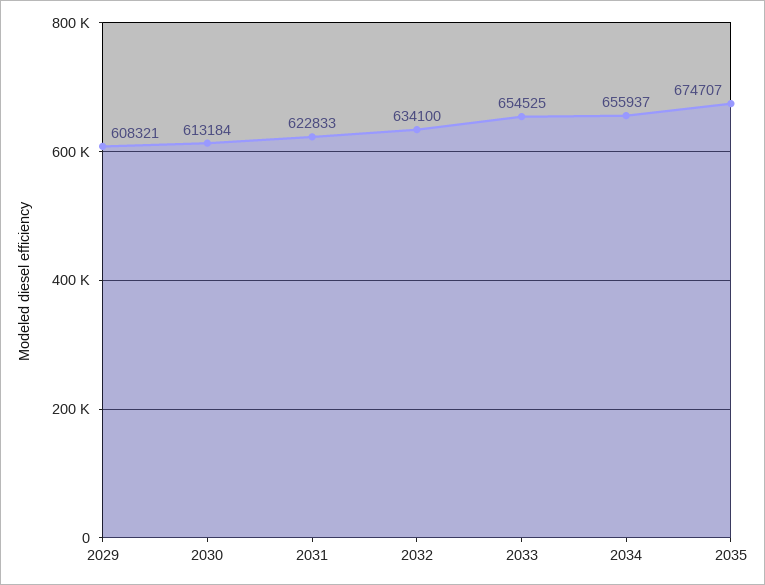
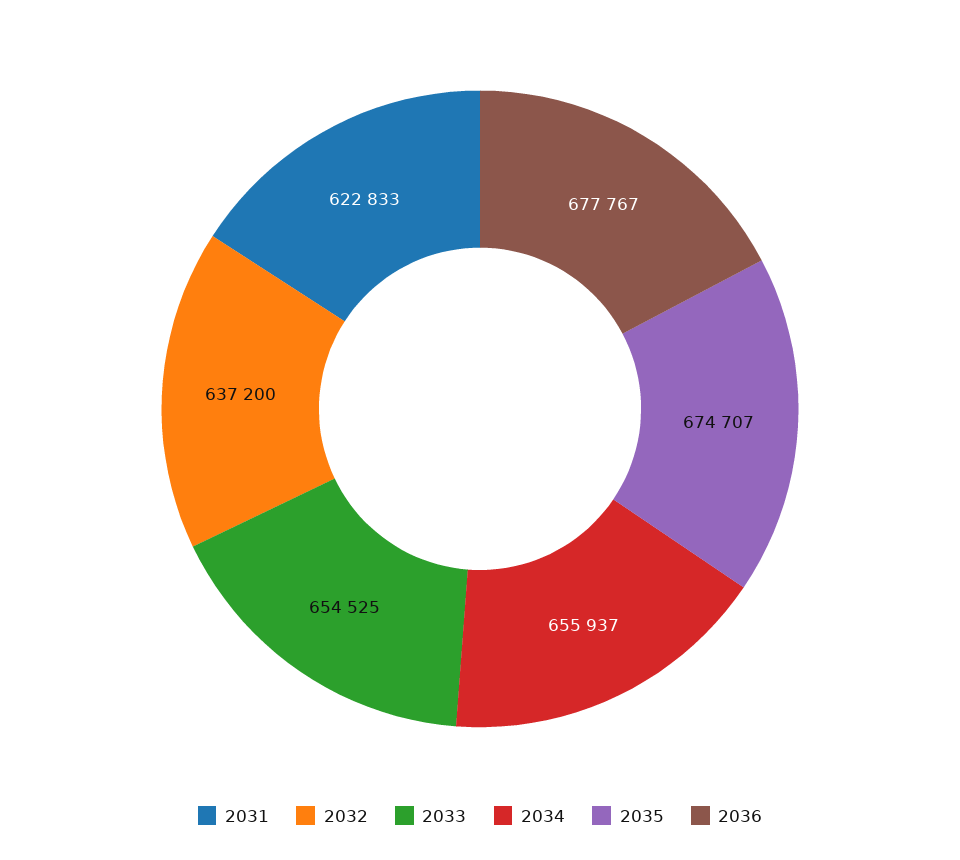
2029: 608321 -> none
2030: 613184 -> none
2032: 634100 -> 637200
2036: none -> 677767

